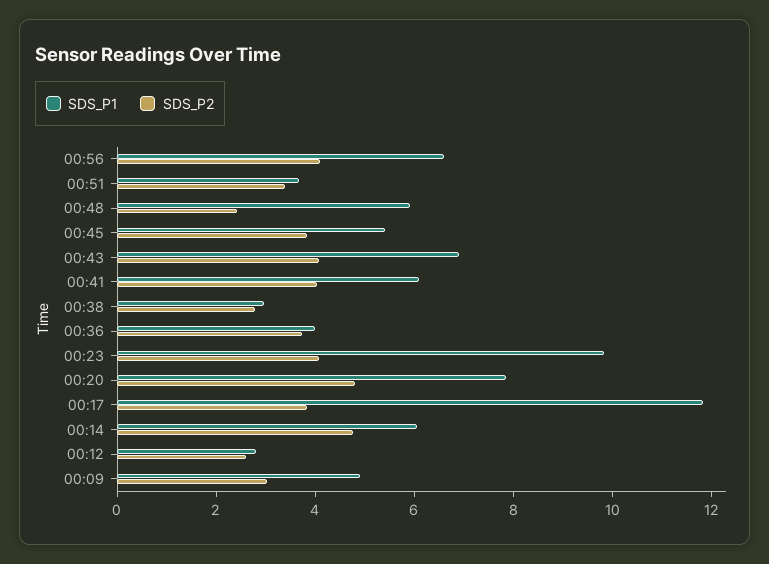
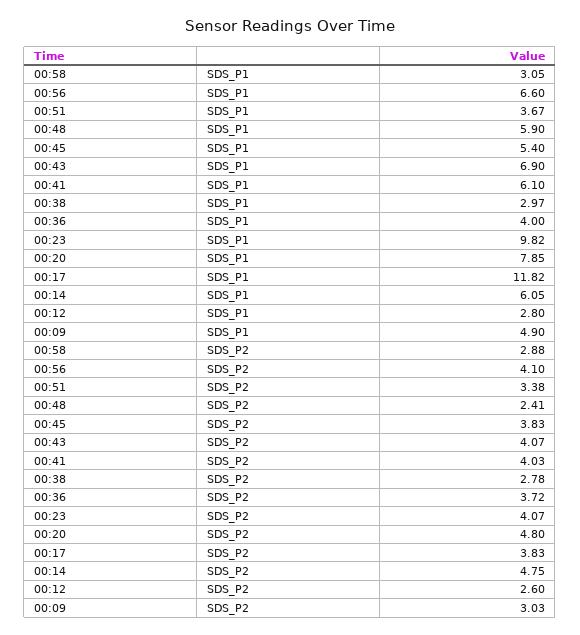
SDS_P1, 00:58: none -> 3.05
SDS_P2, 00:58: none -> 2.88

